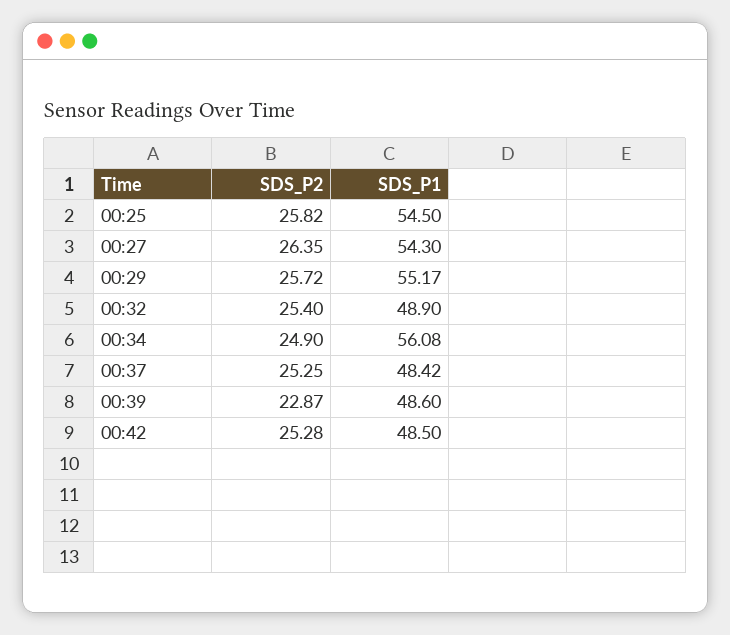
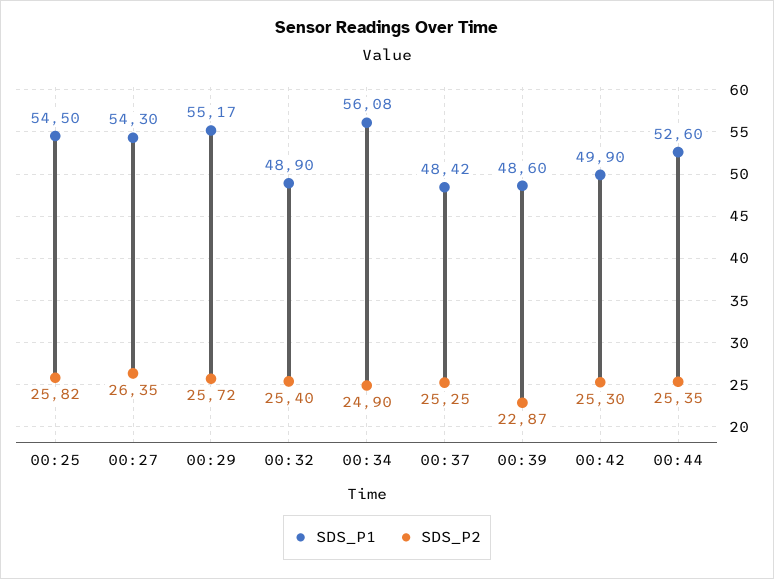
SDS_P2, 00:42: 25.28 -> 25.3
SDS_P1, 00:42: 48.5 -> 49.9
SDS_P1, 00:44: none -> 52.6
SDS_P2, 00:44: none -> 25.35

